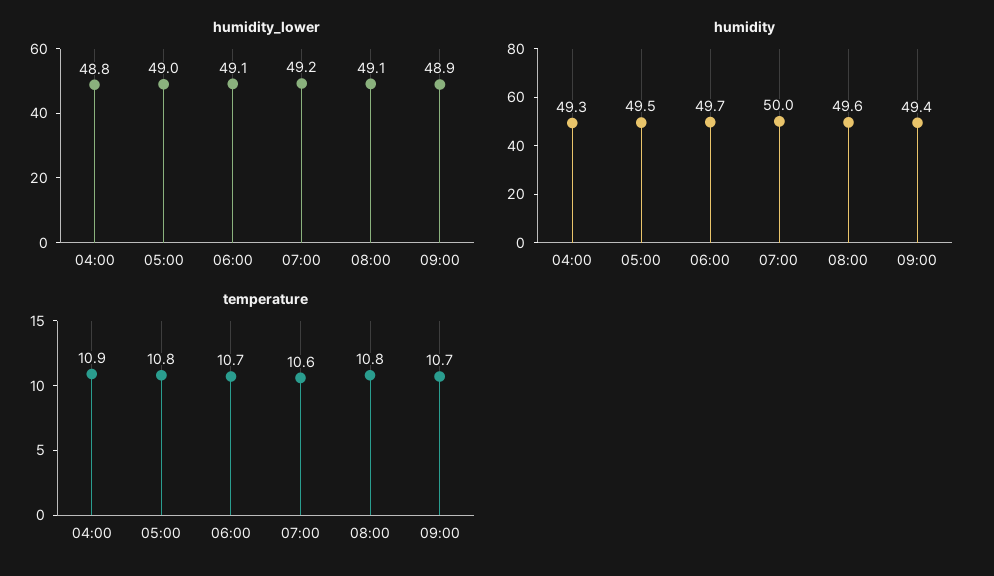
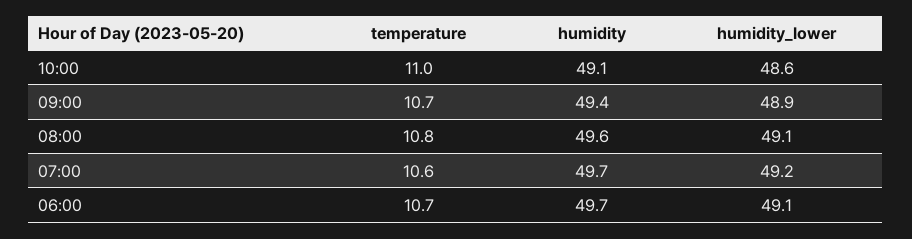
humidity_lower, 04:00: 48.8 -> none
humidity_lower, 05:00: 49 -> none
humidity, 04:00: 49.3 -> none
humidity, 05:00: 49.5 -> none
humidity, 07:00: 50 -> 49.7
temperature, 04:00: 10.9 -> none
temperature, 05:00: 10.8 -> none
temperature, 10:00: none -> 11
humidity, 10:00: none -> 49.1
humidity_lower, 10:00: none -> 48.6

